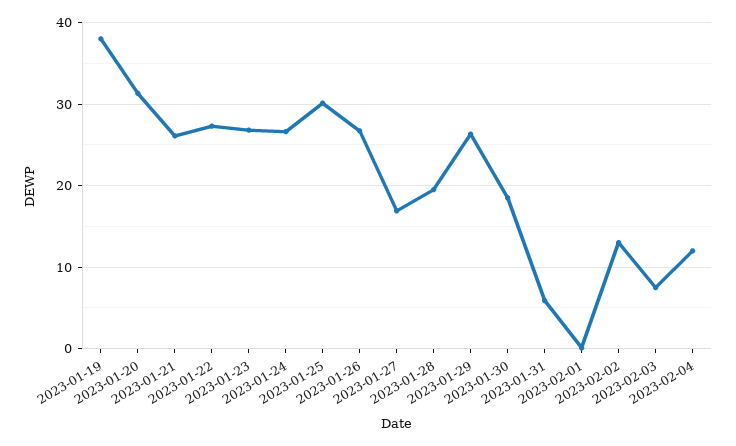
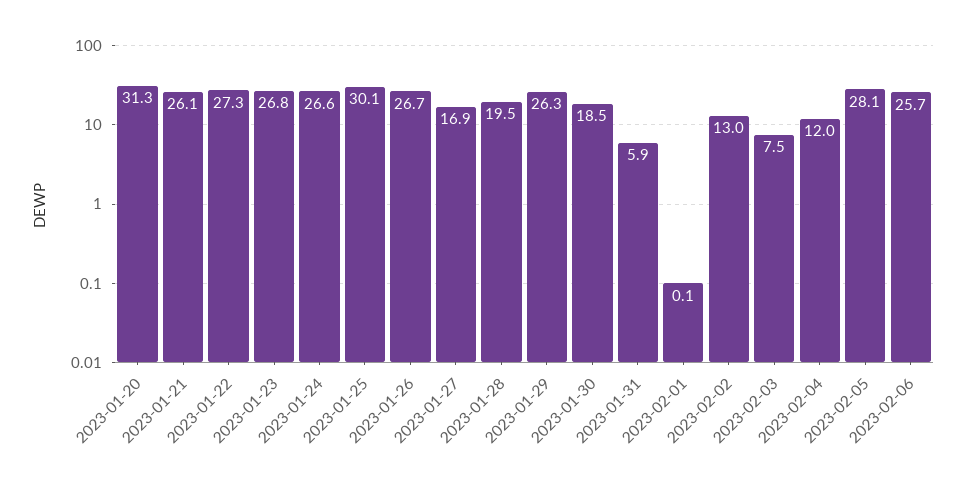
2023-01-19: 38 -> none
2023-02-05: none -> 28.1
2023-02-06: none -> 25.7

